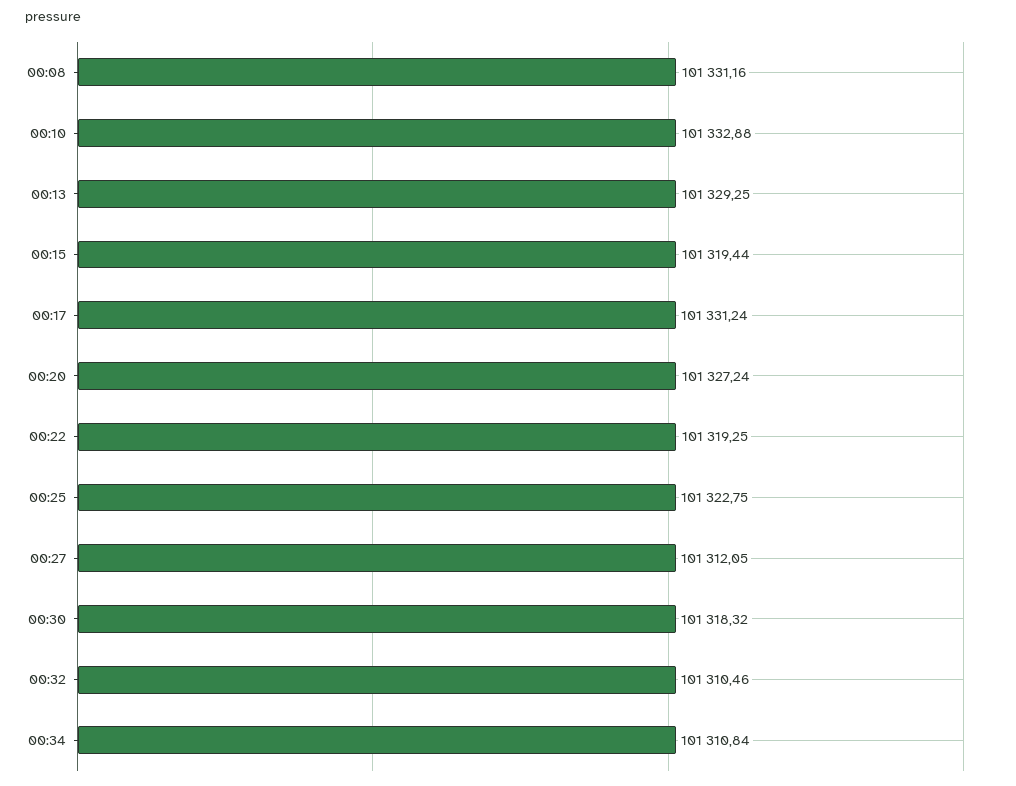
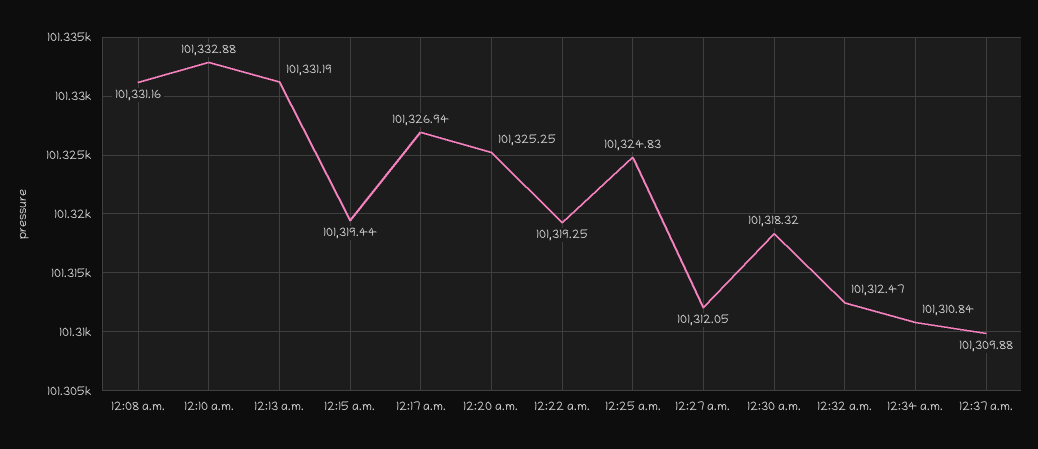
00:13: 101329.25 -> 101331.19
00:17: 101331.24 -> 101326.94
00:20: 101327.24 -> 101325.25
00:25: 101322.75 -> 101324.83
00:32: 101310.46 -> 101312.47
12:37 a.m.: none -> 101309.88

